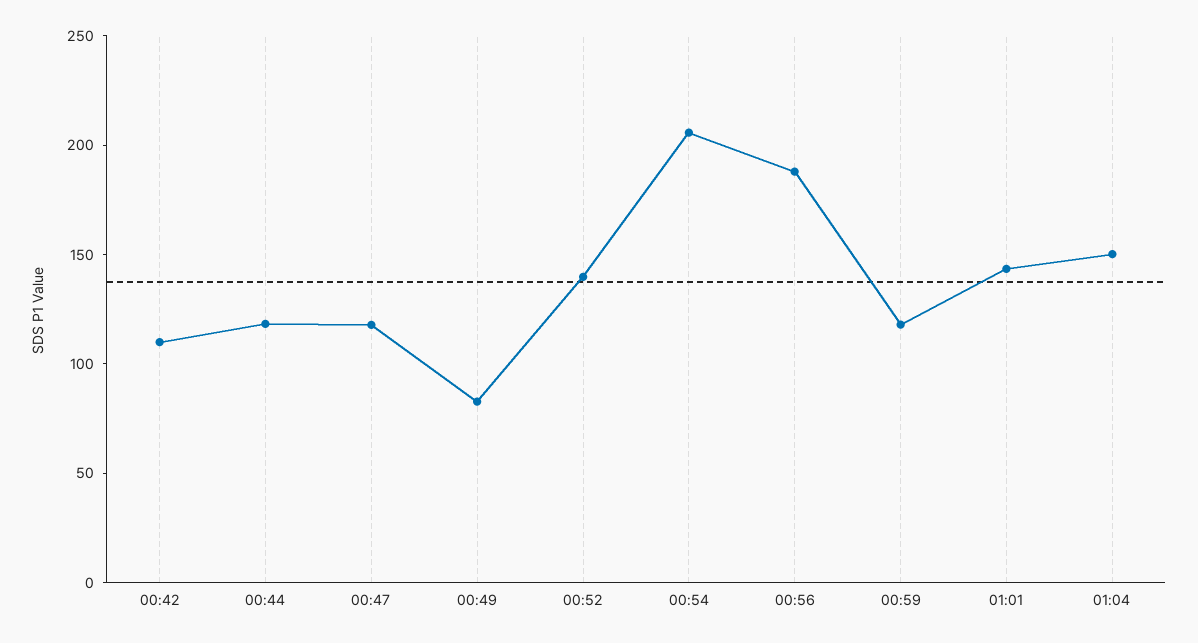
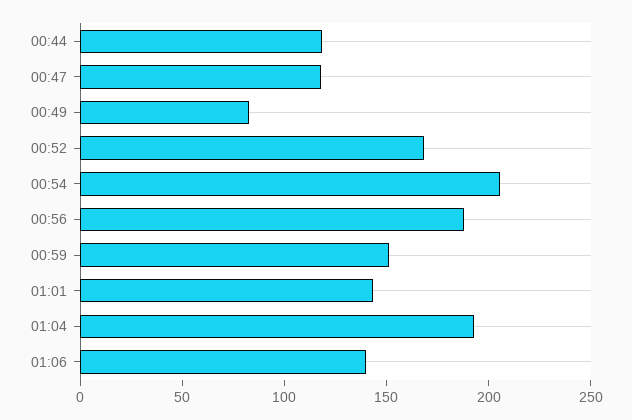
00:42: 110 -> none
00:52: 140 -> 170
00:59: 120 -> 150
01:04: 150 -> 190
01:06: none -> 140

